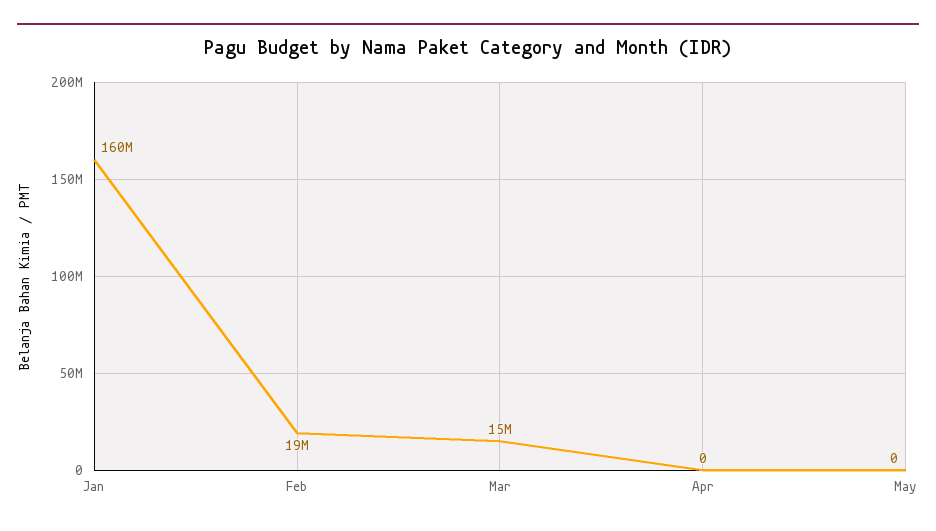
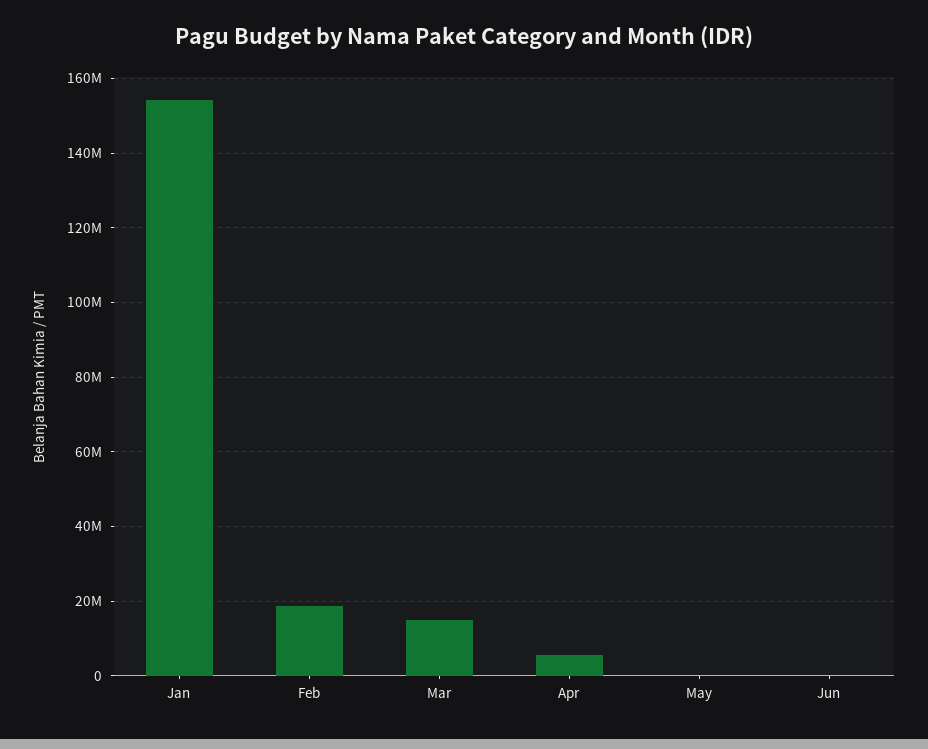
Jan: 160000000 -> 154000000
Apr: 0 -> 6000000
Jun: none -> 0

